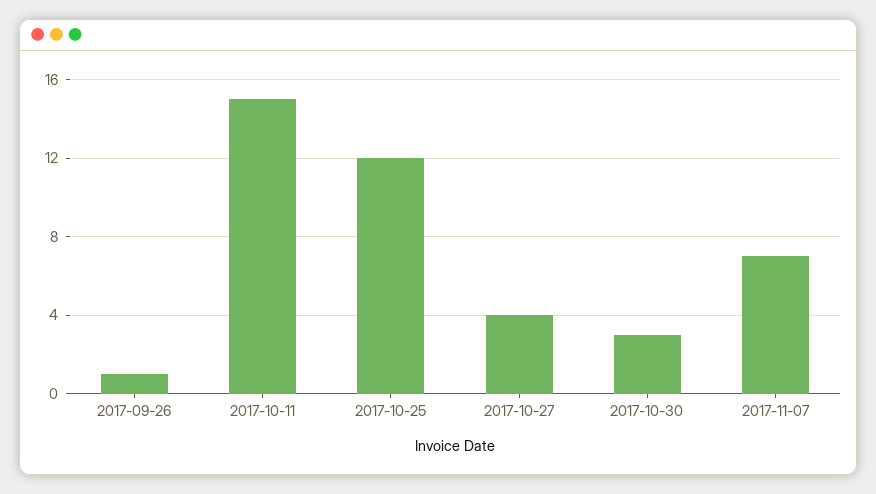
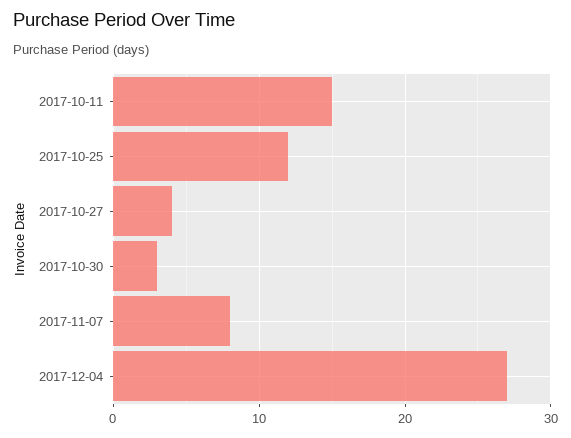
2017-09-26: 1 -> none
2017-11-07: 7 -> 8
2017-12-04: none -> 27

